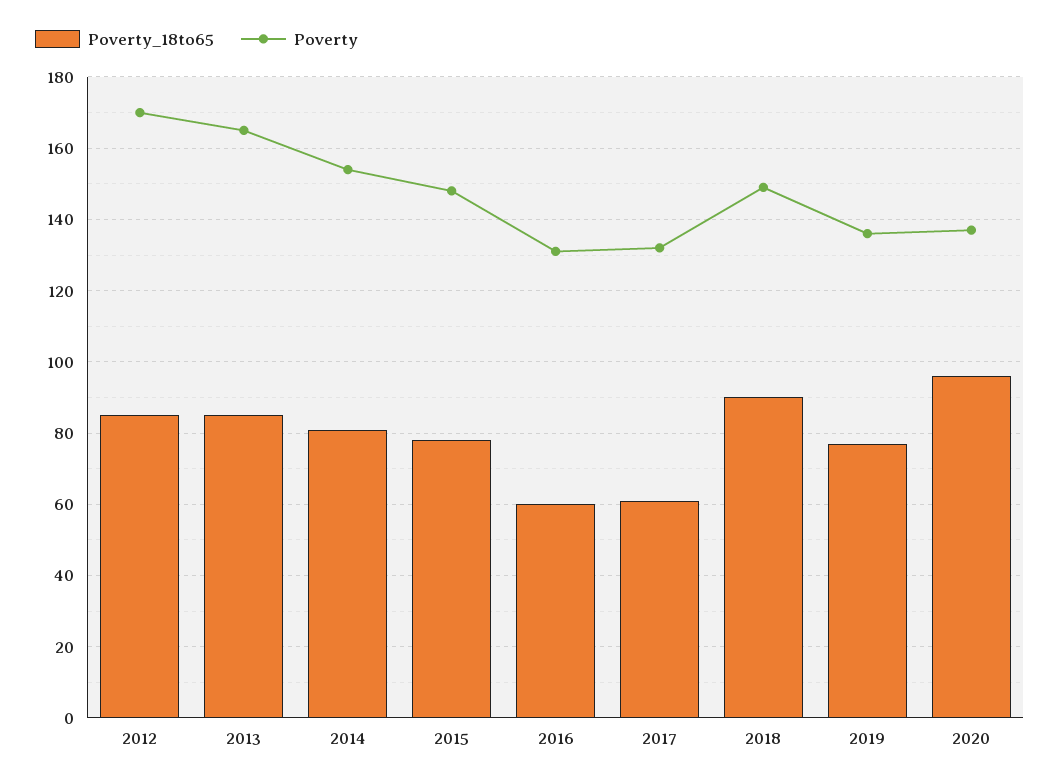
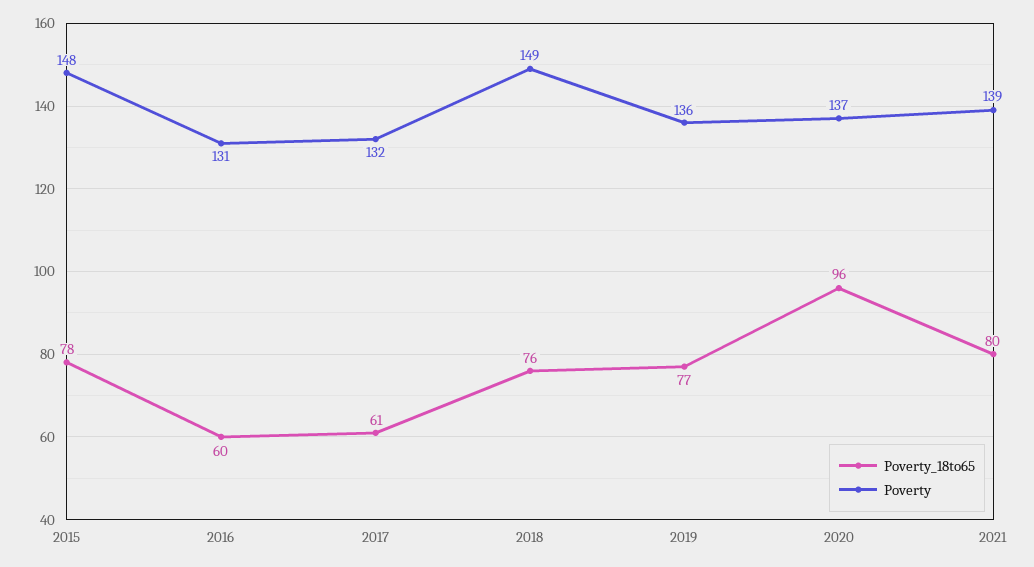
Poverty_18to65, 2012: 85 -> none
Poverty, 2012: 170 -> none
Poverty_18to65, 2013: 85 -> none
Poverty, 2013: 165 -> none
Poverty_18to65, 2014: 80 -> none
Poverty, 2014: 155 -> none
Poverty_18to65, 2018: 90 -> 76
Poverty_18to65, 2021: none -> 80
Poverty, 2021: none -> 139

